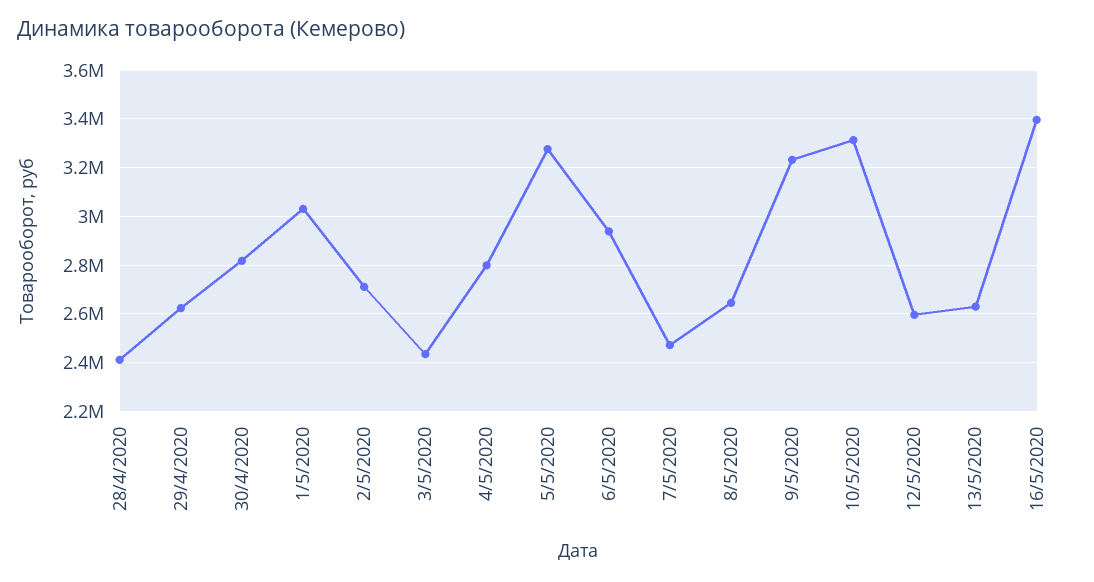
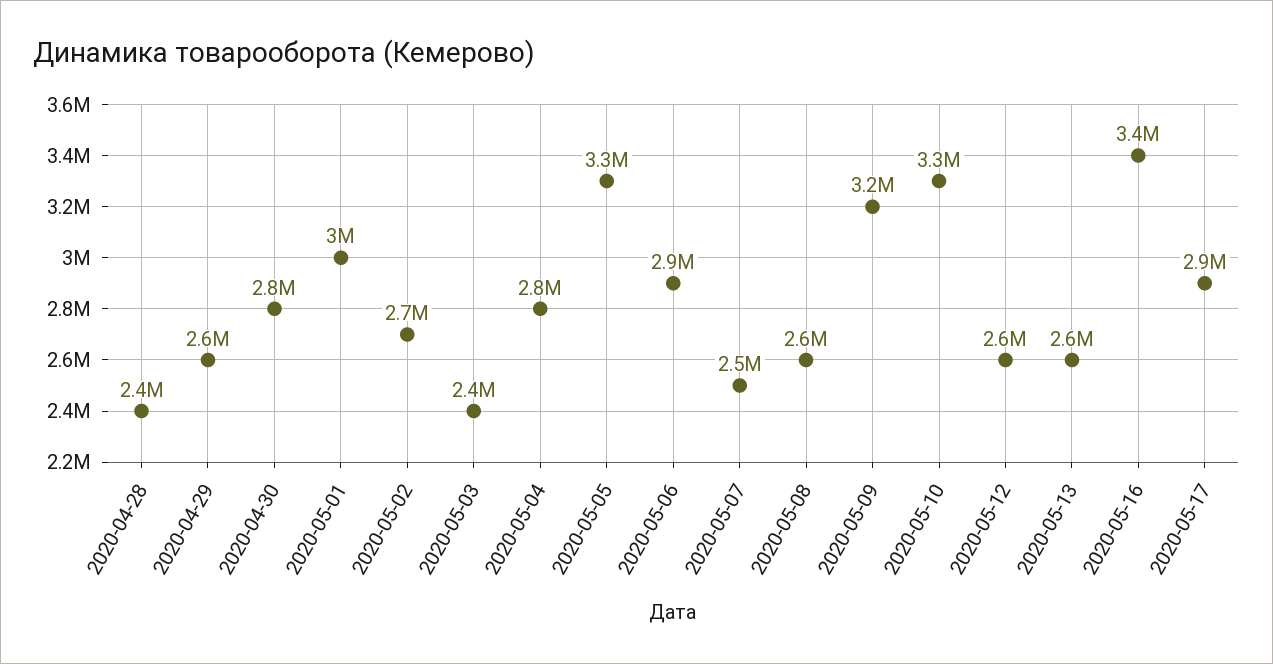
2020-05-17: none -> 2900000

